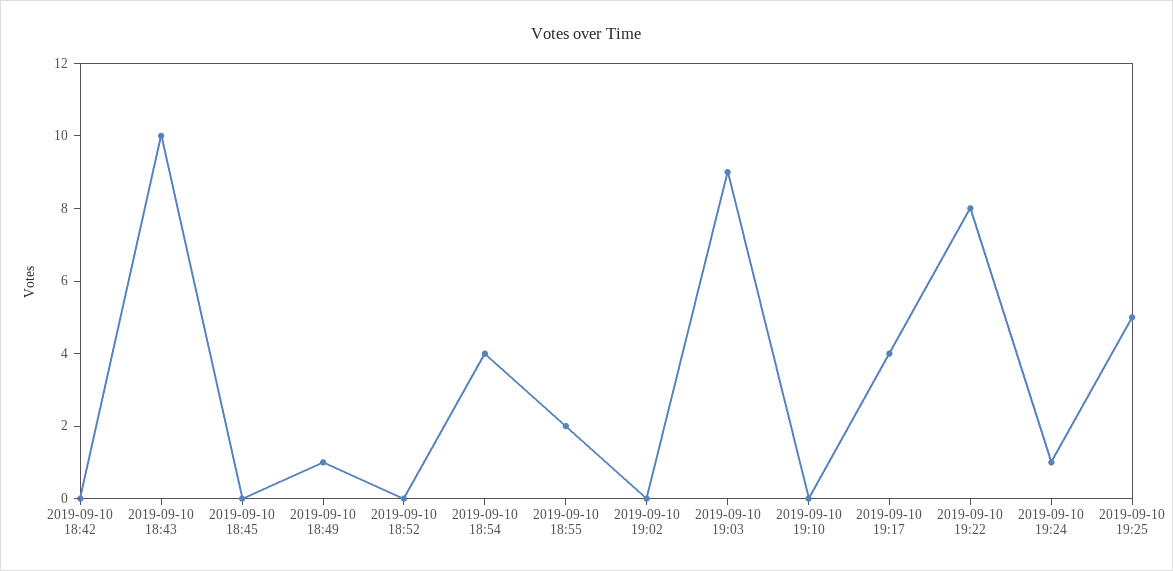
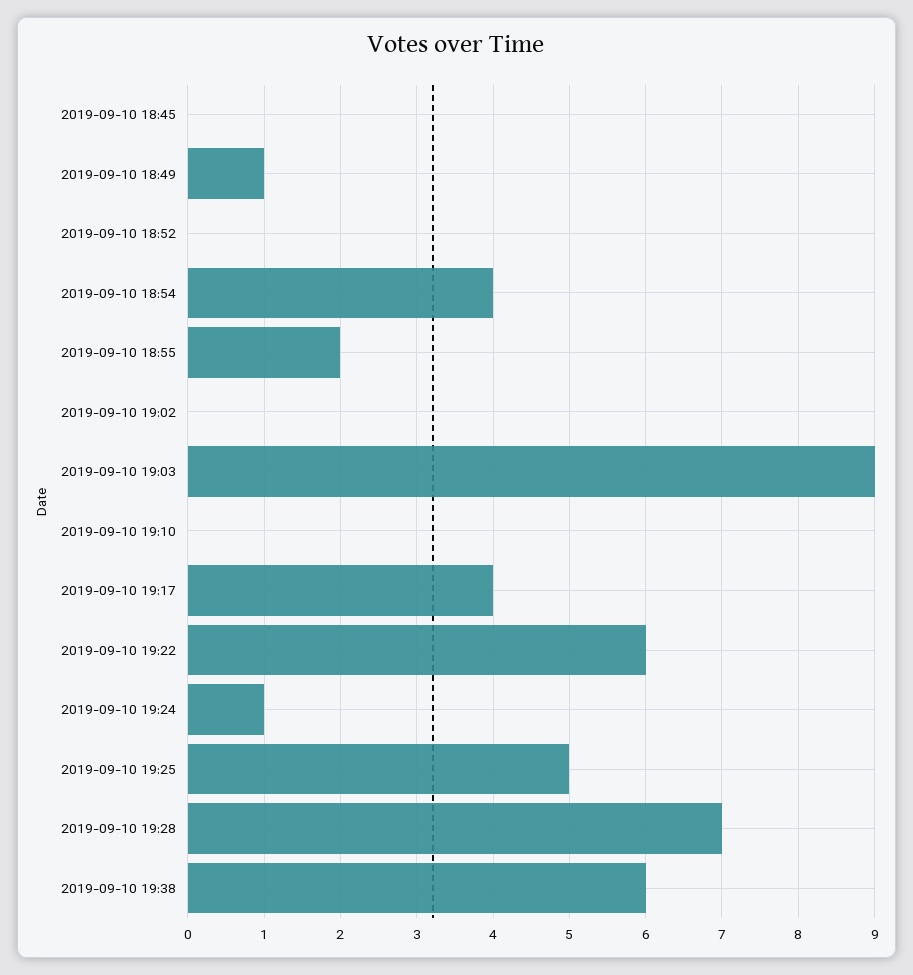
2019-09-10 18:42: 0 -> none
2019-09-10 18:43: 10 -> none
2019-09-10 19:22: 8 -> 6
2019-09-10 19:28: none -> 7
2019-09-10 19:38: none -> 6

